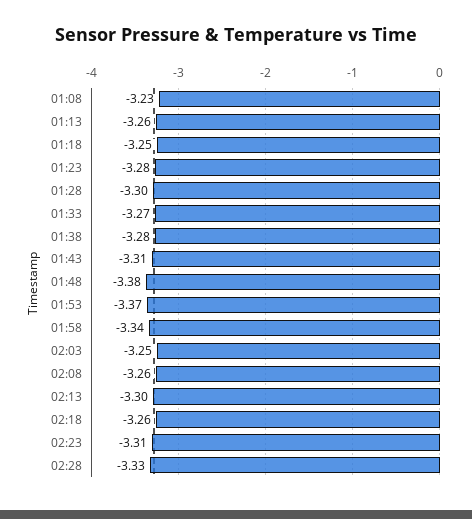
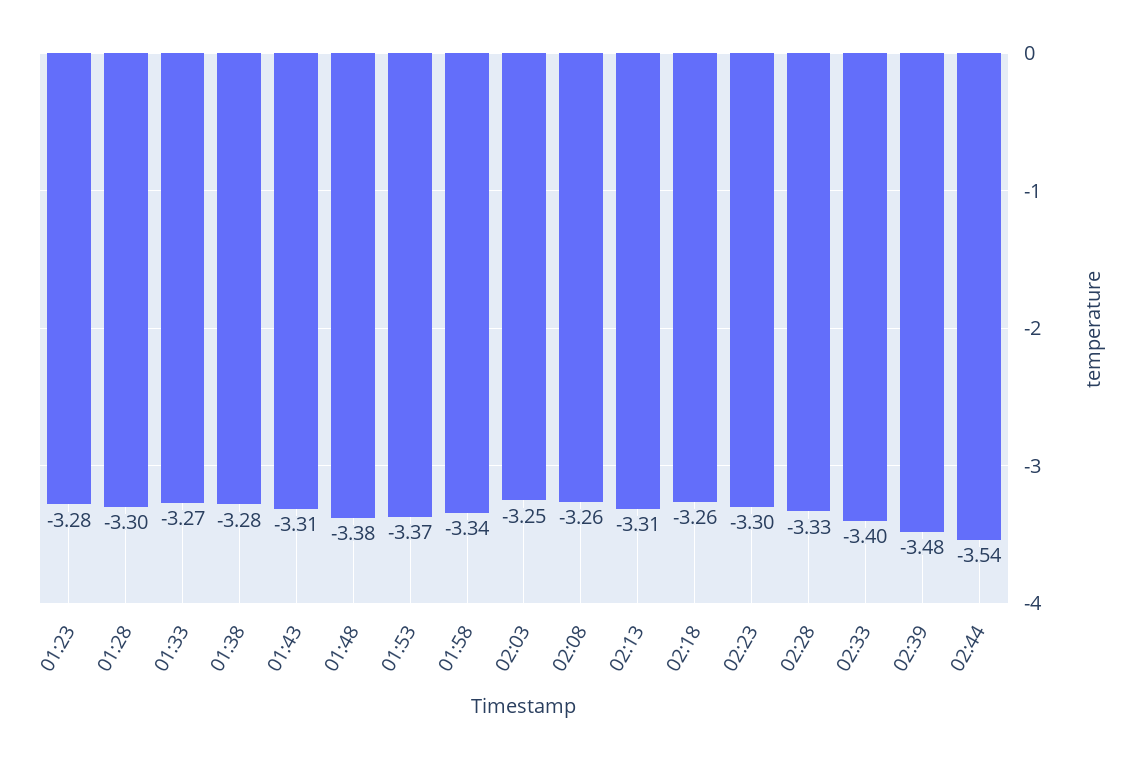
01:08: -3.23 -> none
01:13: -3.26 -> none
01:18: -3.25 -> none
02:13: -3.3 -> -3.31
02:23: -3.31 -> -3.3
02:33: none -> -3.4
02:39: none -> -3.48
02:44: none -> -3.54

